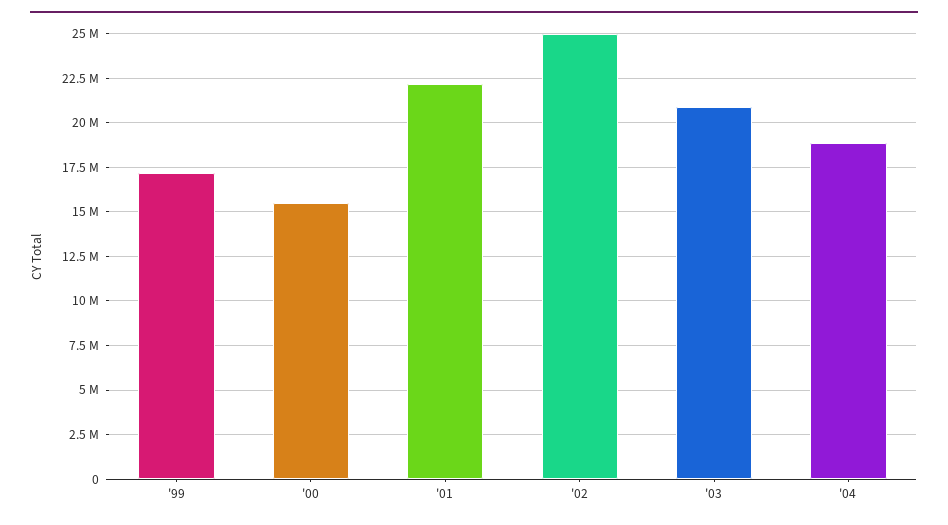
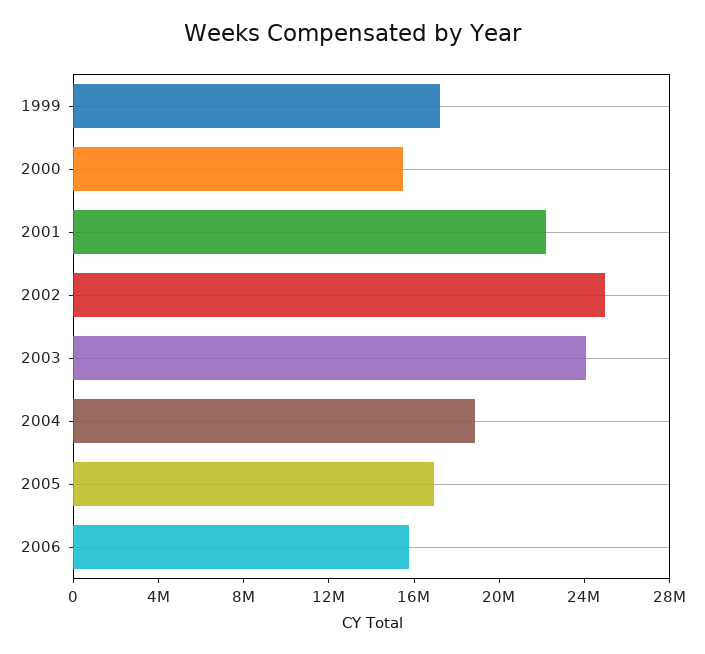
'03: 21000000 -> 24000000
2005: none -> 17000000
2006: none -> 16000000

